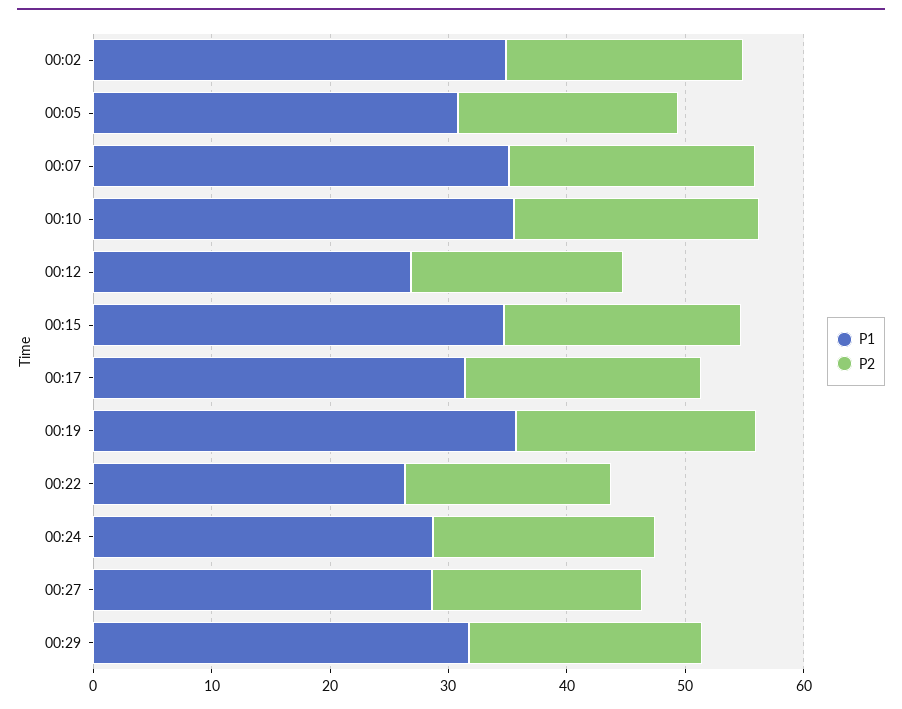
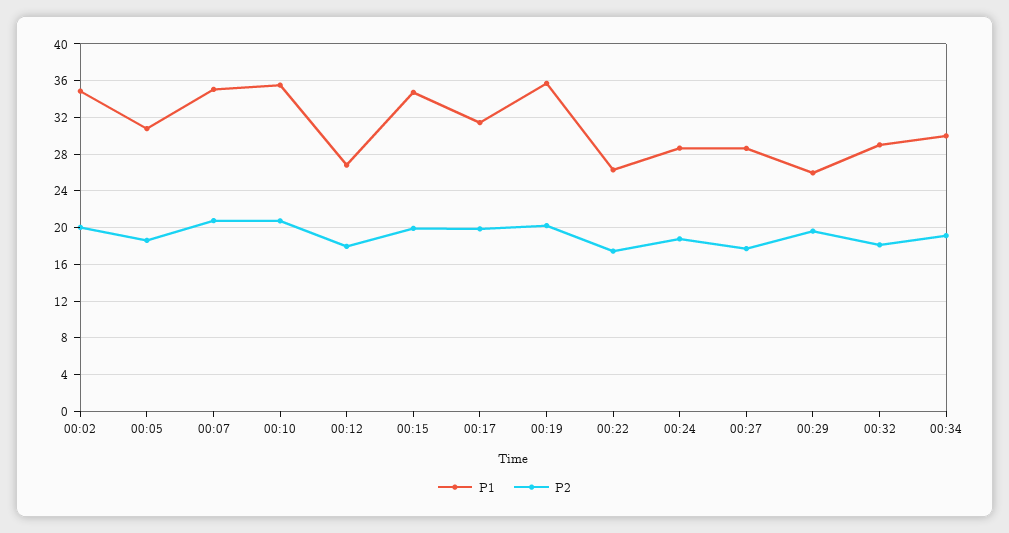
P1, 00:29: 32 -> 26
P1, 00:32: none -> 29
P2, 00:32: none -> 18
P1, 00:34: none -> 30
P2, 00:34: none -> 19

